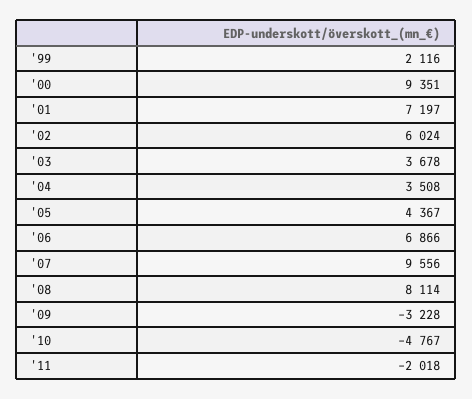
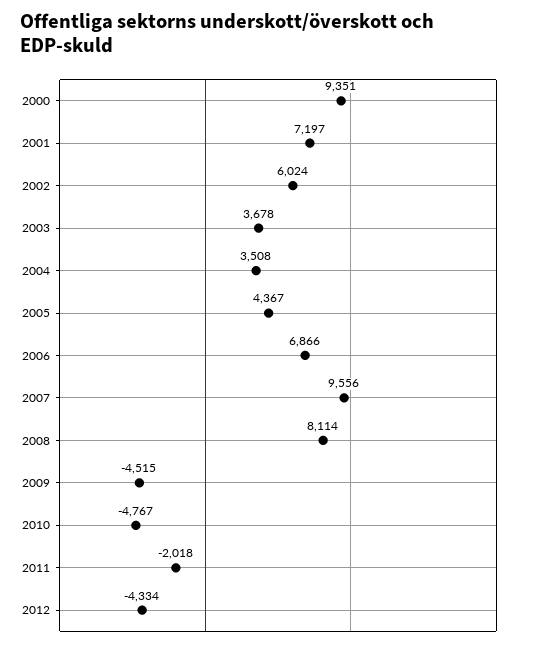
'99: 2116 -> none
'09: -3228 -> -4515
2012: none -> -4334

